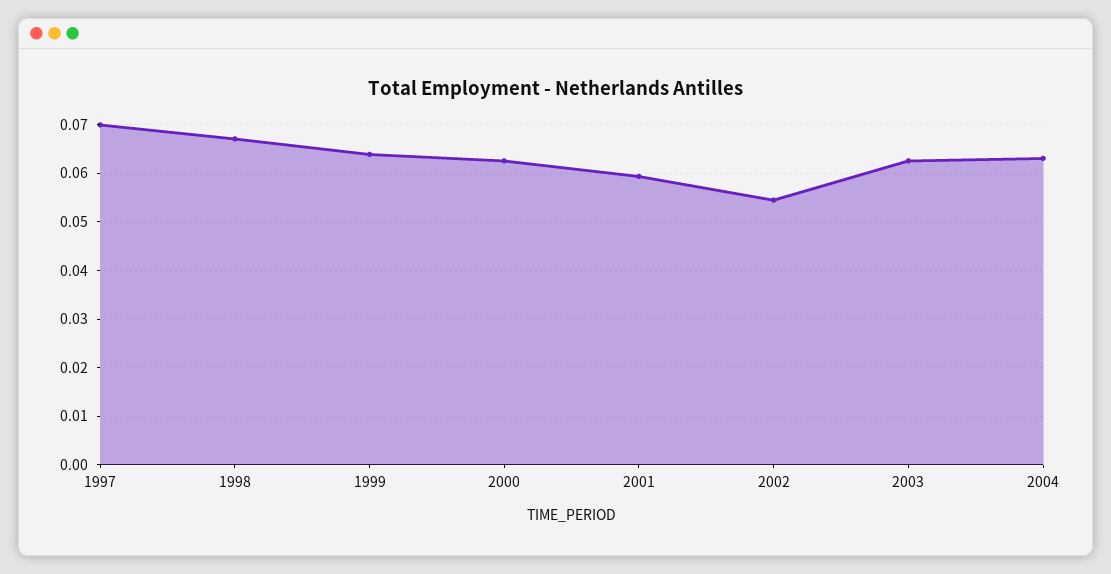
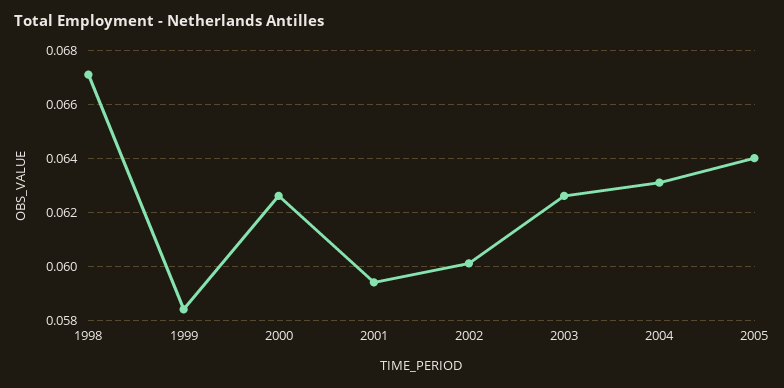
1997: 0.07 -> none
1999: 0.064 -> 0.0585
2002: 0.054 -> 0.06
2005: none -> 0.064

